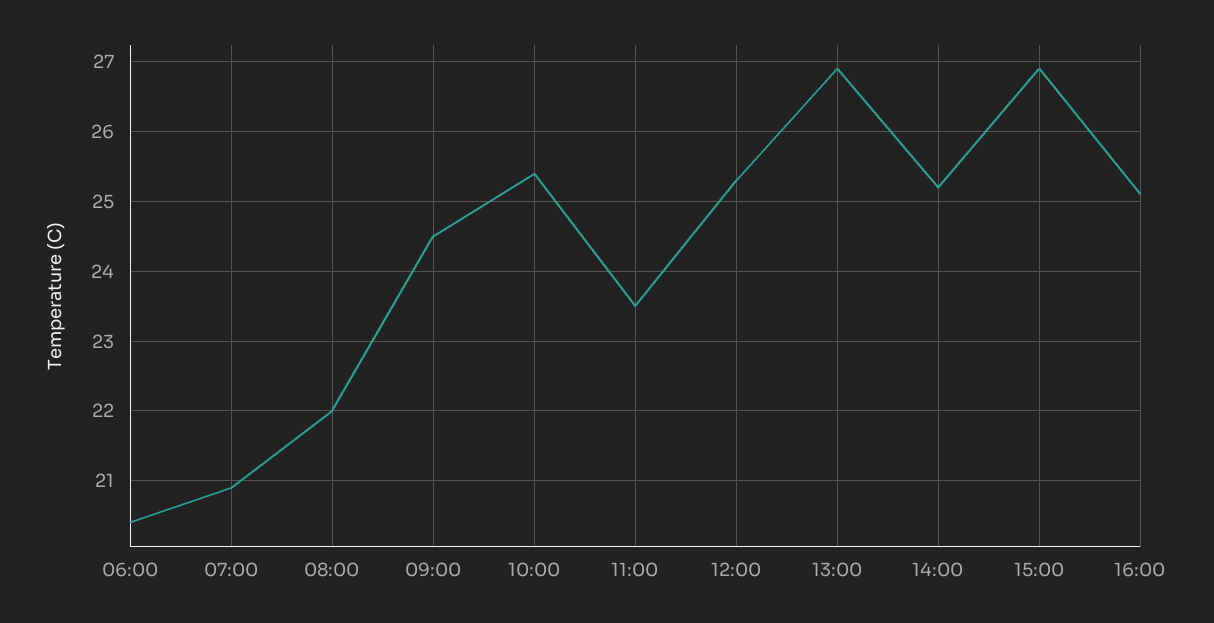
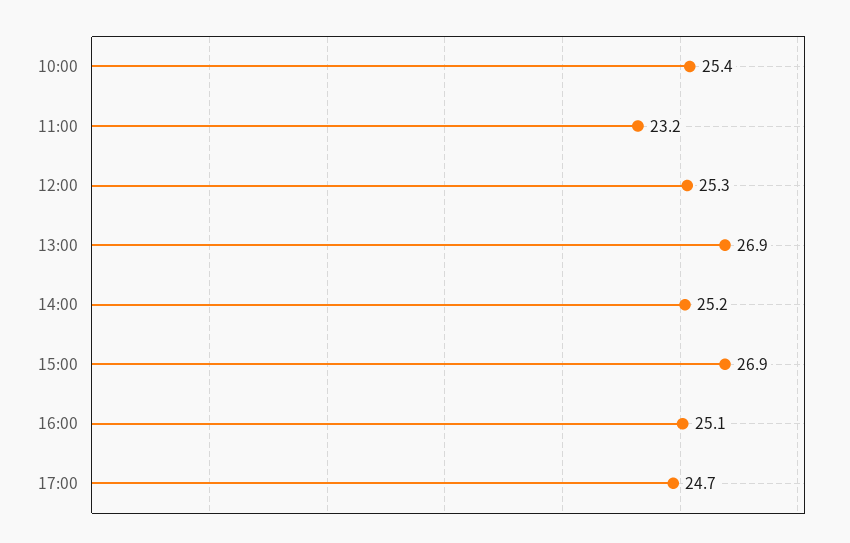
06:00: 20.4 -> none
07:00: 20.9 -> none
08:00: 22 -> none
09:00: 24.5 -> none
11:00: 23.5 -> 23.2
17:00: none -> 24.7

